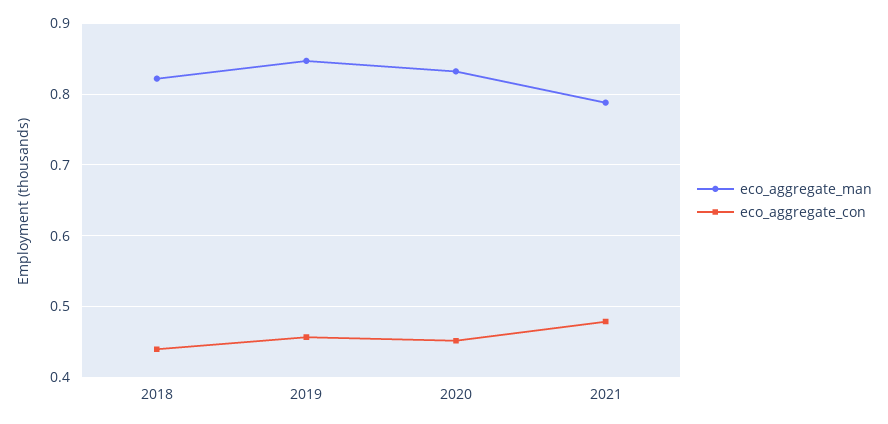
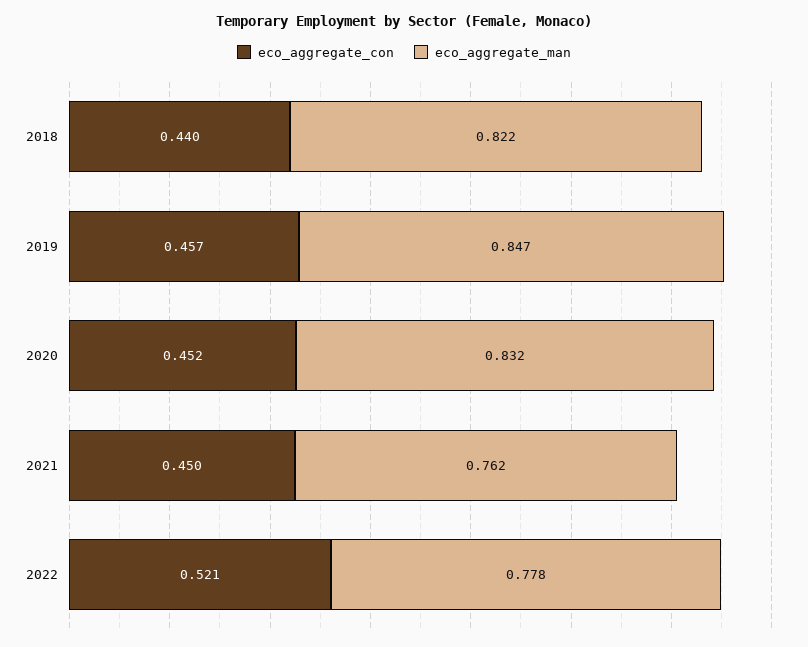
eco_aggregate_man, 2021: 0.79 -> 0.762
eco_aggregate_con, 2021: 0.48 -> 0.45
eco_aggregate_con, 2022: none -> 0.521
eco_aggregate_man, 2022: none -> 0.778

